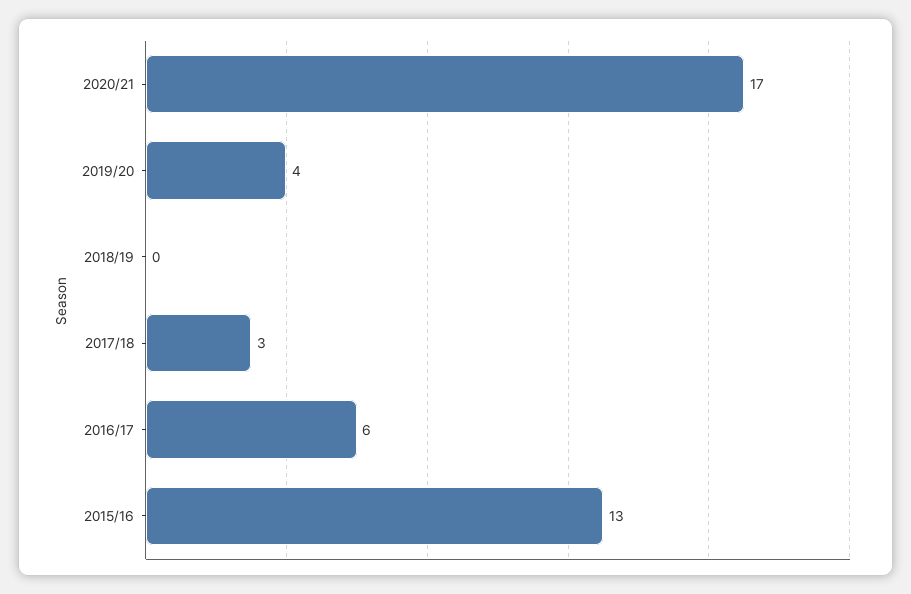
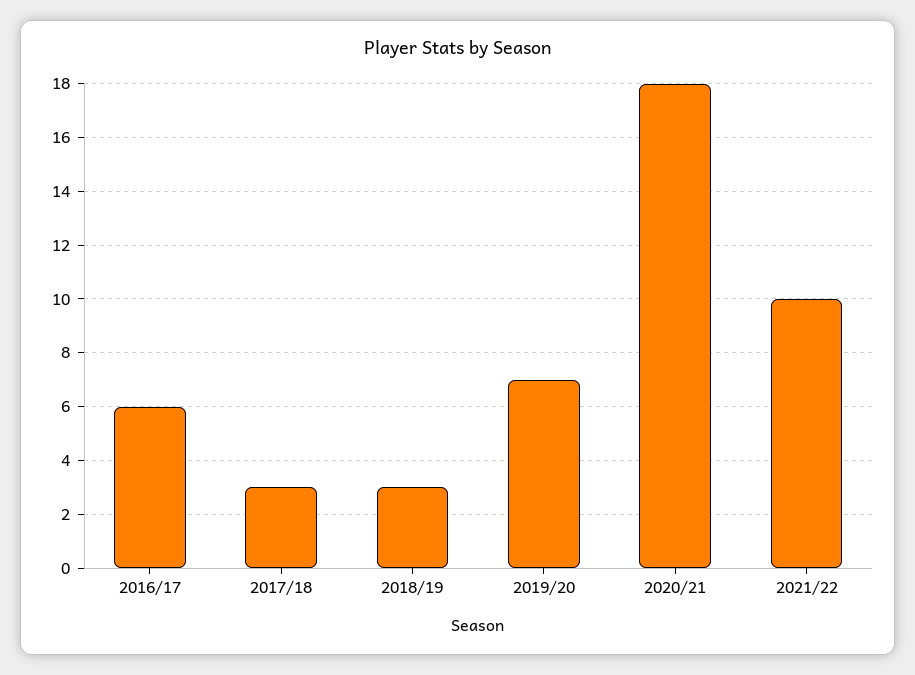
2020/21: 17 -> 18
2019/20: 4 -> 7
2018/19: 0 -> 3
2015/16: 13 -> none
2021/22: none -> 10

